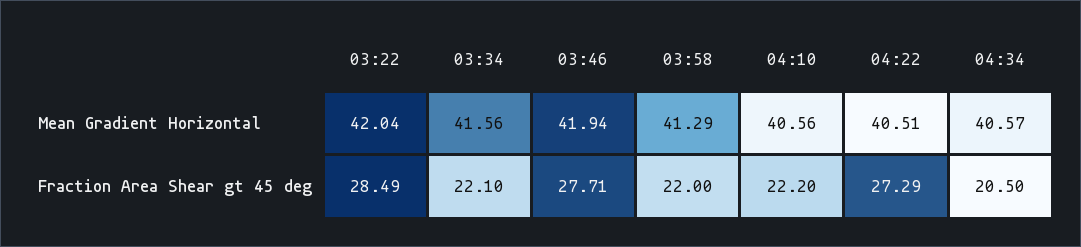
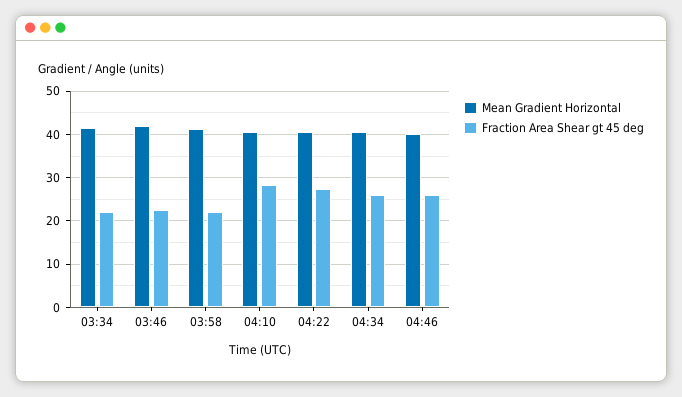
Mean Gradient Horizontal, 03:22: 42.04 -> none
Fraction Area Shear gt 45 deg, 03:22: 28.49 -> none
Fraction Area Shear gt 45 deg, 03:46: 27.71 -> 22
Fraction Area Shear gt 45 deg, 04:10: 22.2 -> 28
Fraction Area Shear gt 45 deg, 04:34: 20.5 -> 26
Mean Gradient Horizontal, 04:46: none -> 40
Fraction Area Shear gt 45 deg, 04:46: none -> 26

